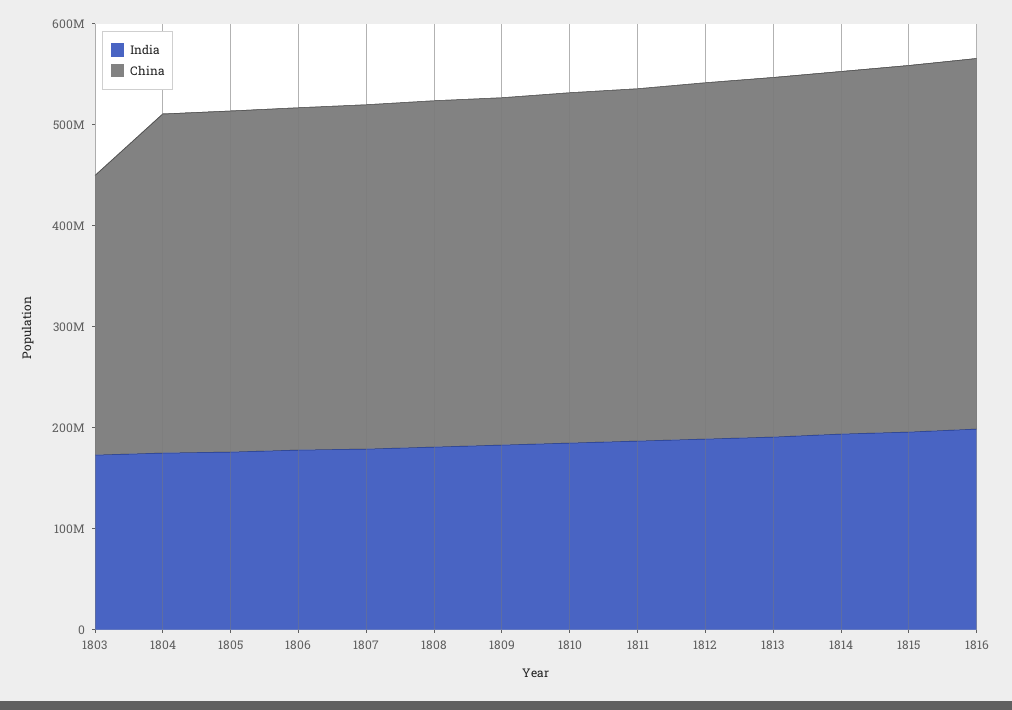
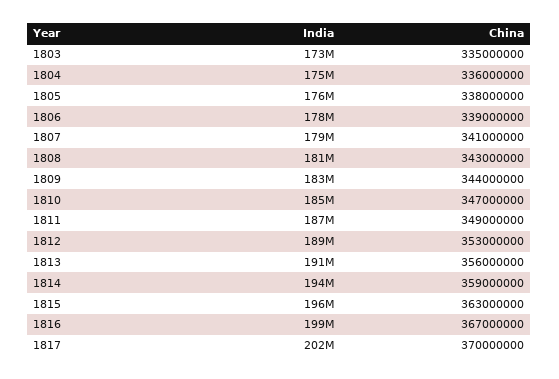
China, 1803: 280000000 -> 335000000
India, 1817: none -> 202000000
China, 1817: none -> 370000000

